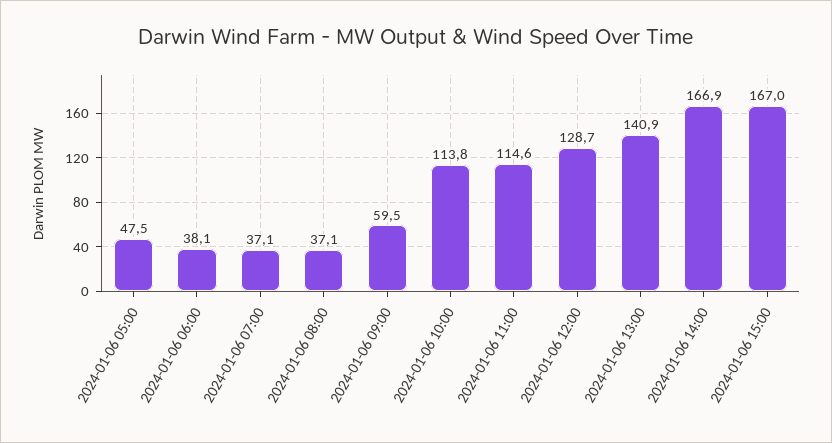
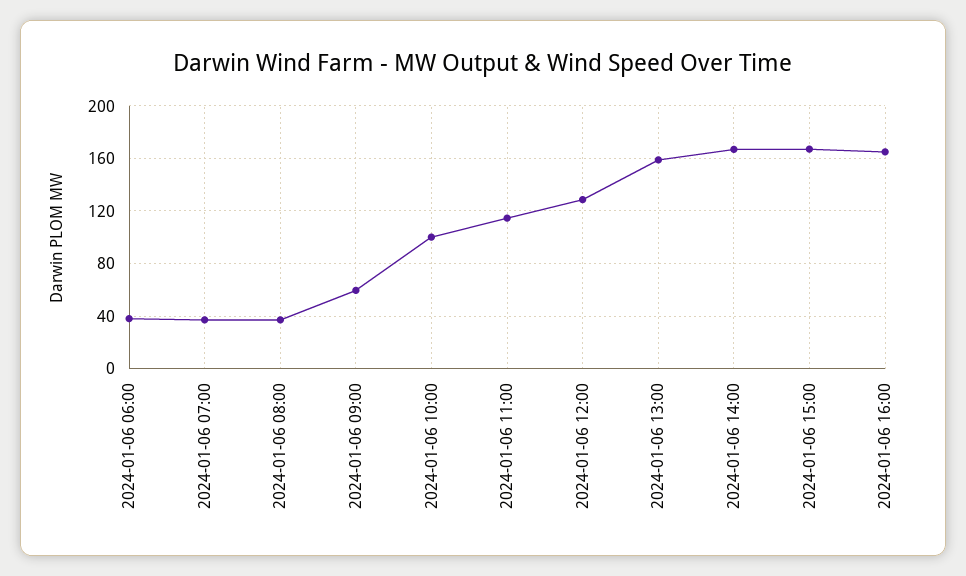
2024-01-06 05:00: 47.5 -> none
2024-01-06 10:00: 113.8 -> 100
2024-01-06 13:00: 140.9 -> 160
2024-01-06 16:00: none -> 165

